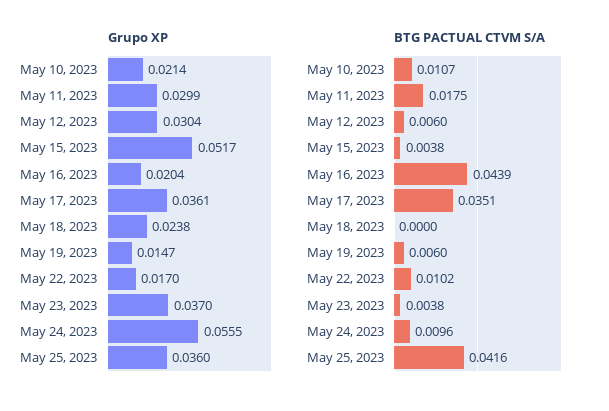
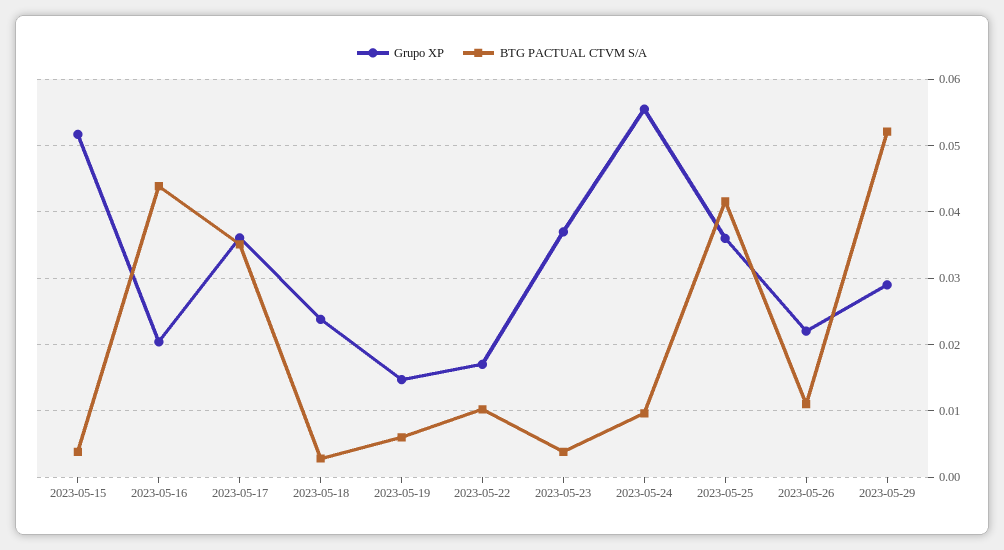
Grupo XP, May 10, 2023: 0.0214 -> none
Grupo XP, May 11, 2023: 0.0299 -> none
Grupo XP, May 12, 2023: 0.0304 -> none
BTG PACTUAL CTVM S/A, May 10, 2023: 0.0107 -> none
BTG PACTUAL CTVM S/A, May 11, 2023: 0.0175 -> none
BTG PACTUAL CTVM S/A, May 12, 2023: 0.006 -> none
BTG PACTUAL CTVM S/A, May 18, 2023: 0 -> 0.003
Grupo XP, 2023-05-26: none -> 0.022
BTG PACTUAL CTVM S/A, 2023-05-26: none -> 0.011
Grupo XP, 2023-05-29: none -> 0.029
BTG PACTUAL CTVM S/A, 2023-05-29: none -> 0.052

